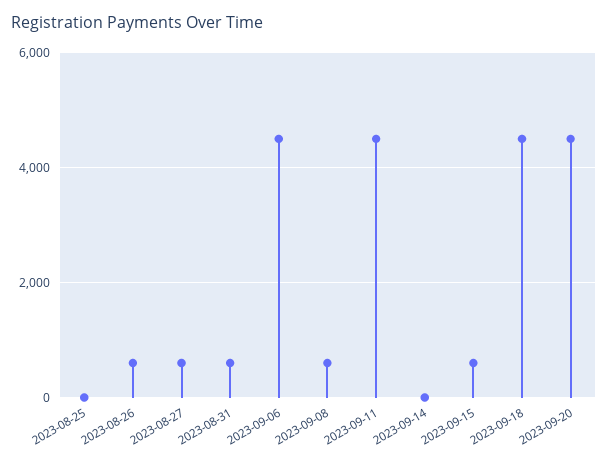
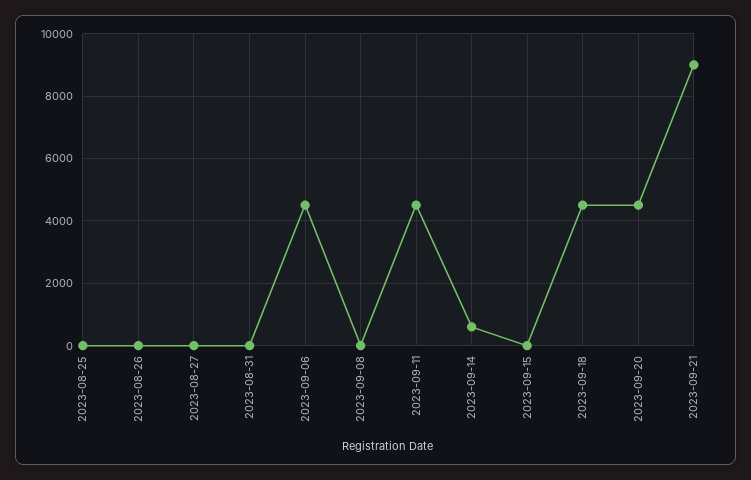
2023-08-26: 600 -> 0
2023-08-27: 600 -> 0
2023-08-31: 600 -> 0
2023-09-08: 600 -> 0
2023-09-14: 0 -> 600
2023-09-15: 600 -> 0
2023-09-21: none -> 9000

